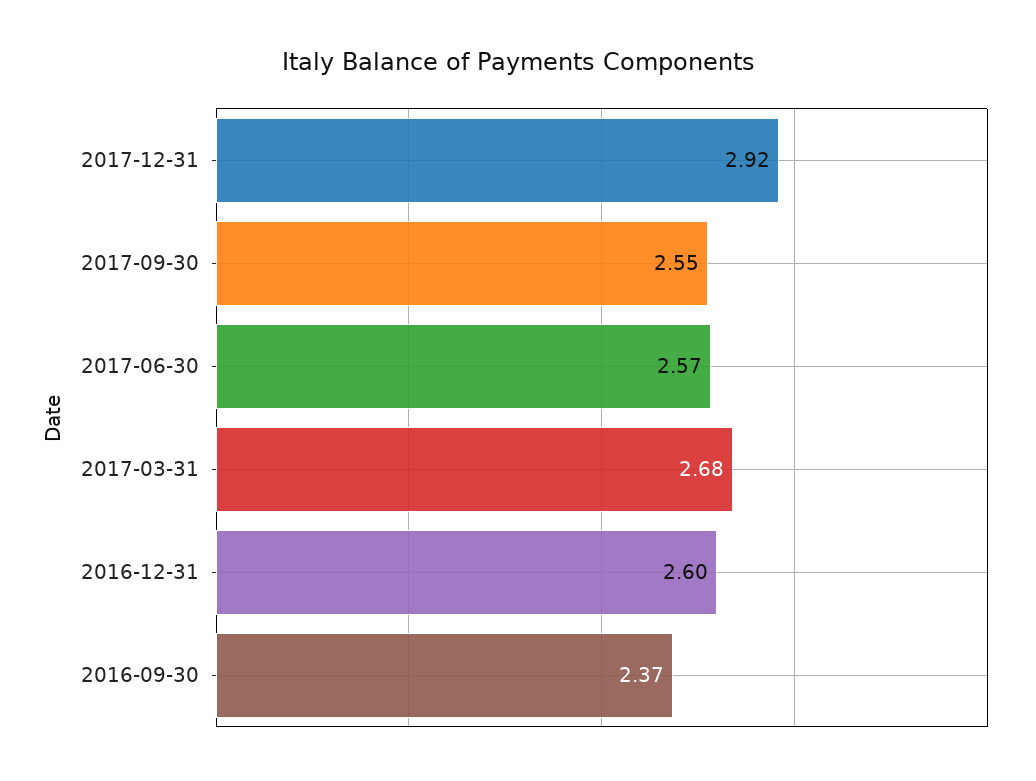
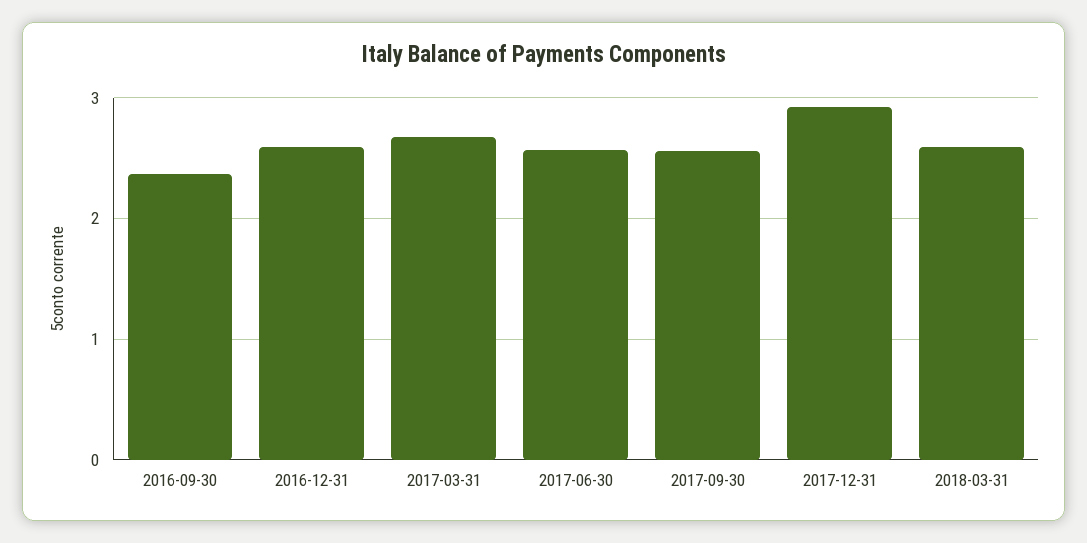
2018-03-31: none -> 2.6

